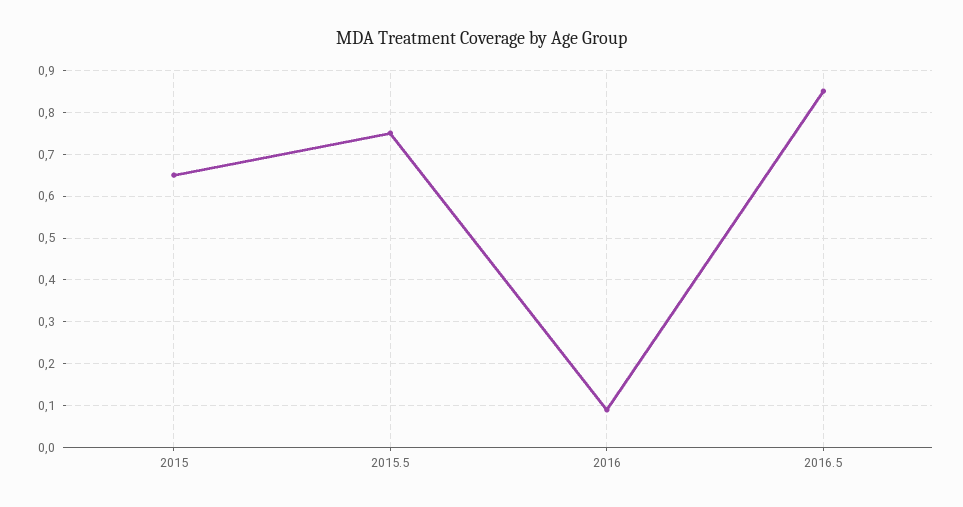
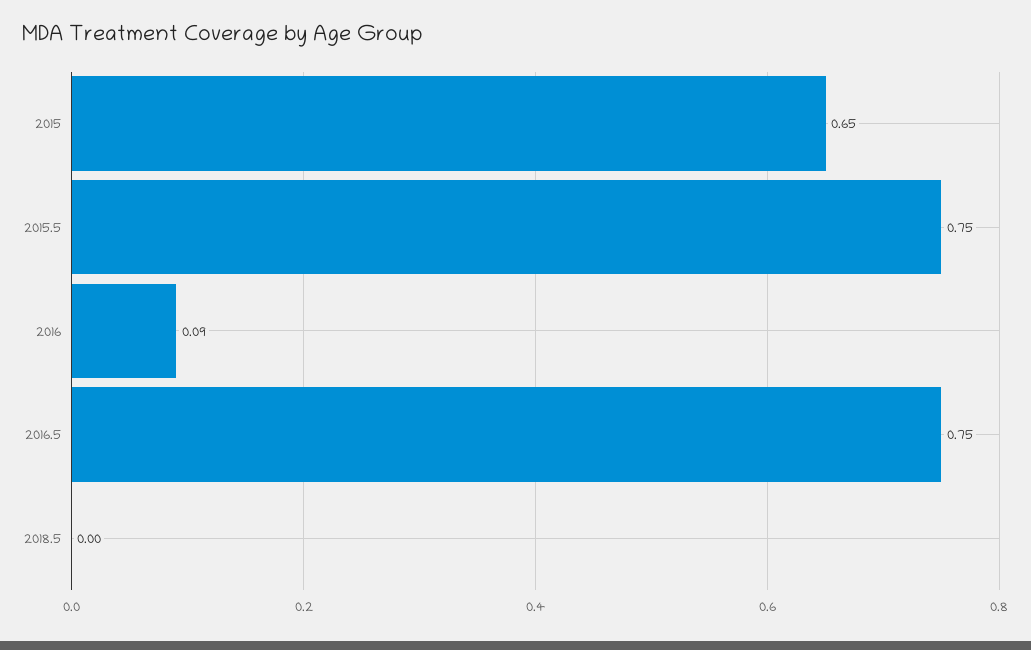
2016.5: 0.85 -> 0.75
2018.5: none -> 0

